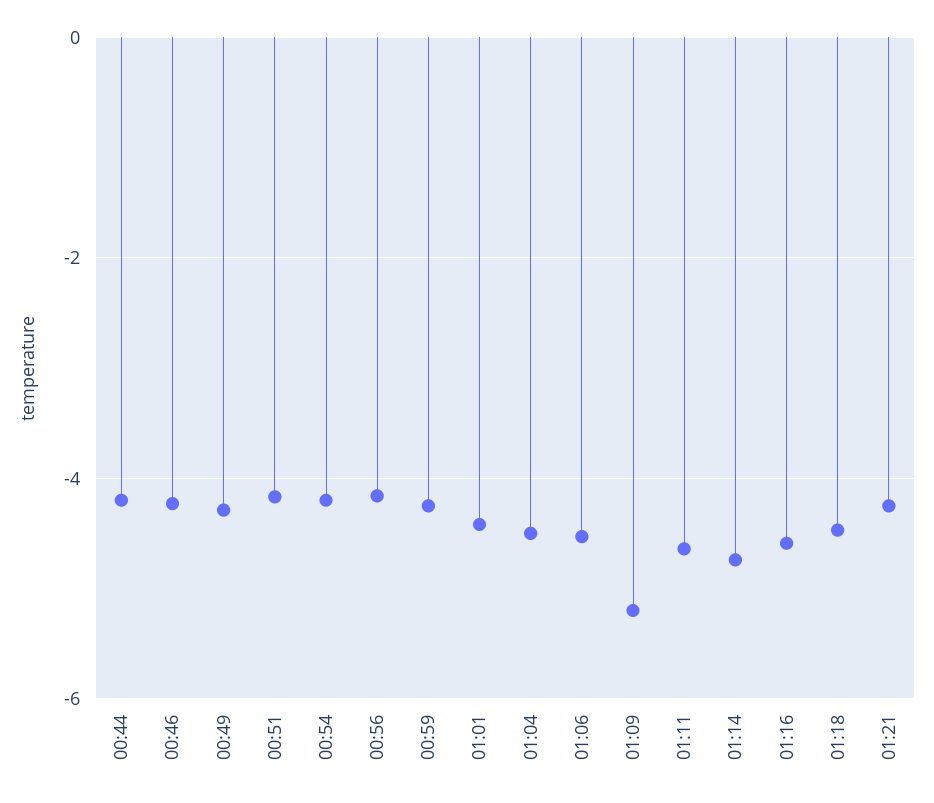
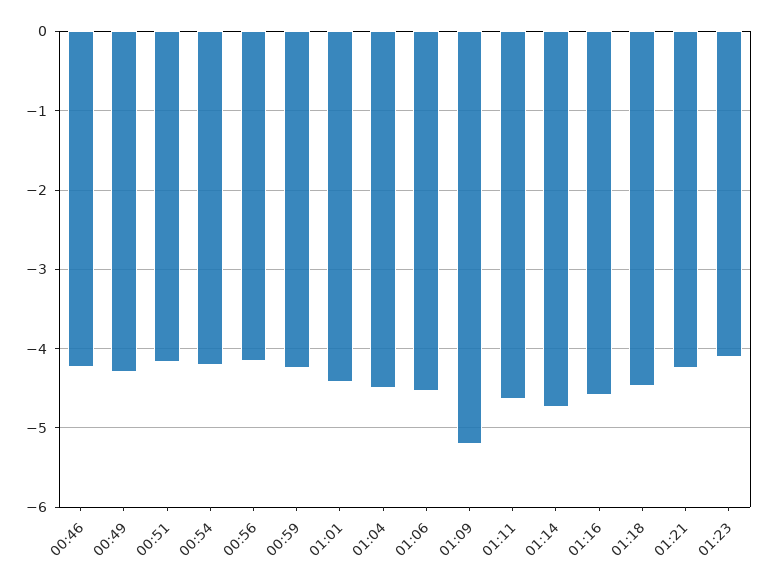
00:44: -4.2 -> none
01:23: none -> -4.1

